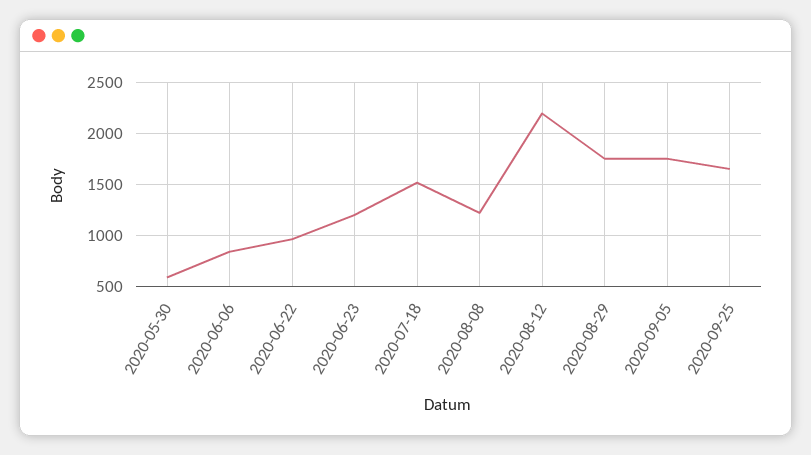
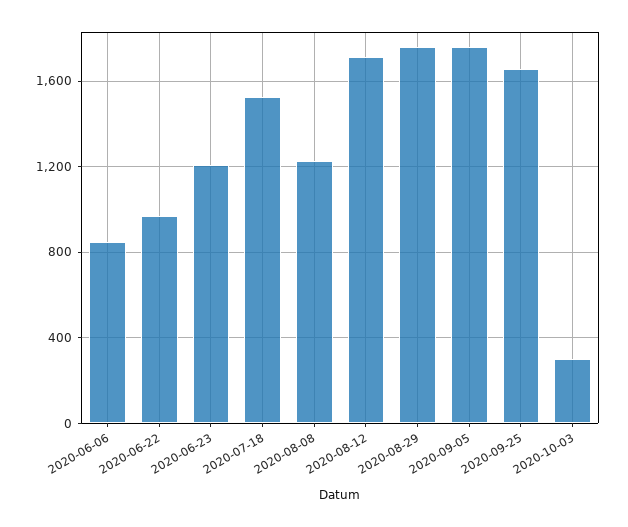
2020-05-30: 600 -> none
2020-08-12: 2200 -> 1700
2020-10-03: none -> 300

